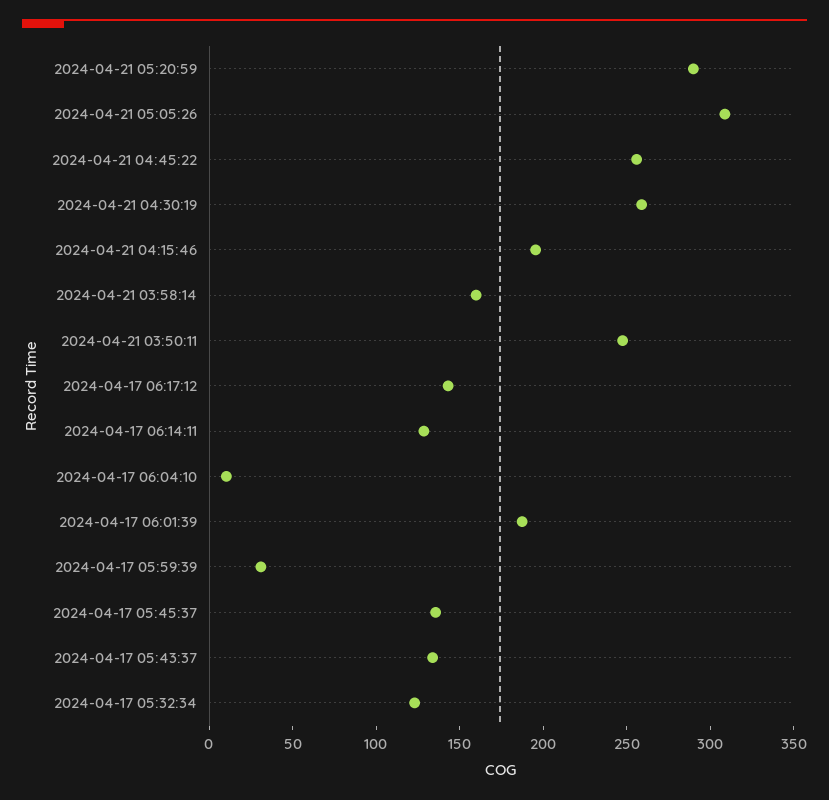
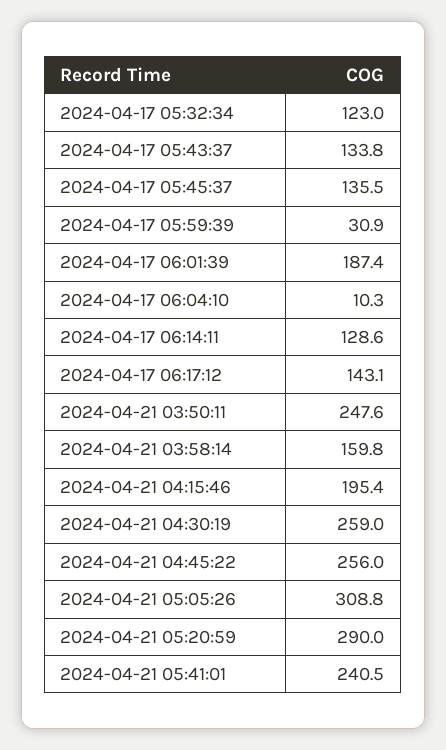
2024-04-21 05:41:01: none -> 240.5

